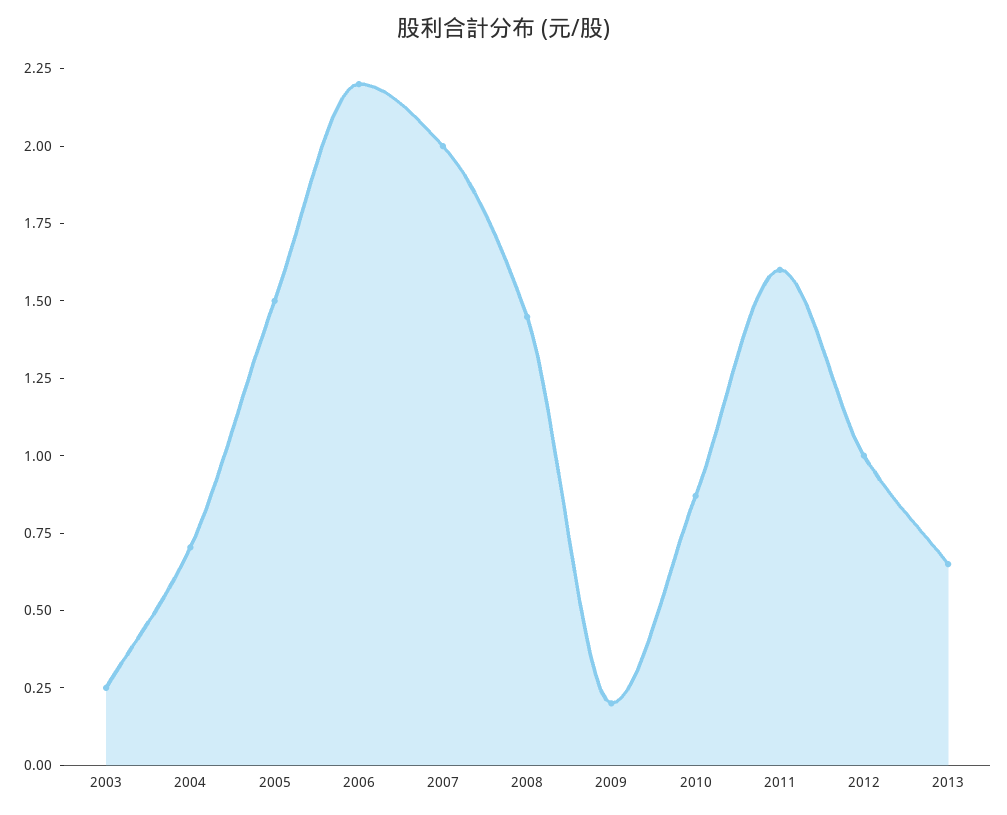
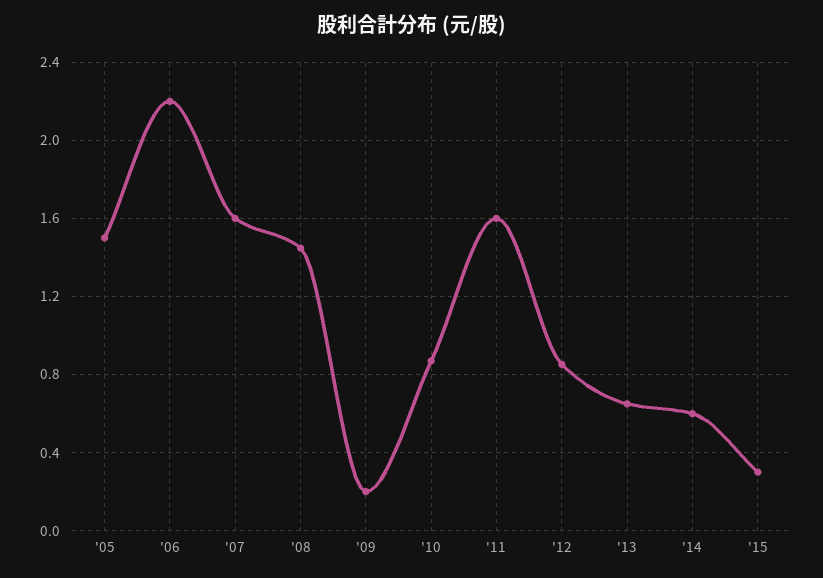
2003: 0.25 -> none
2004: 0.7 -> none
2007: 2 -> 1.6
2012: 1 -> 0.85
'14: none -> 0.6
'15: none -> 0.3

